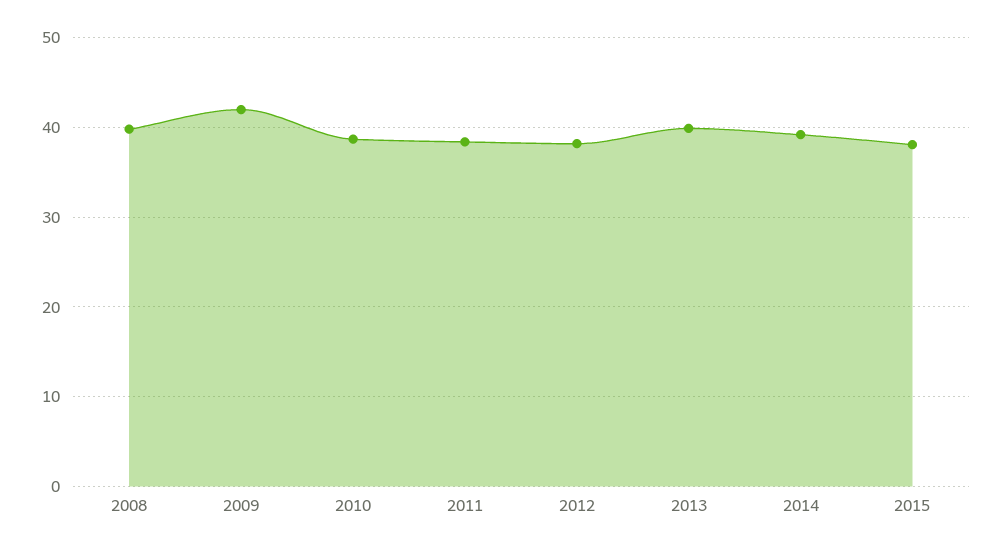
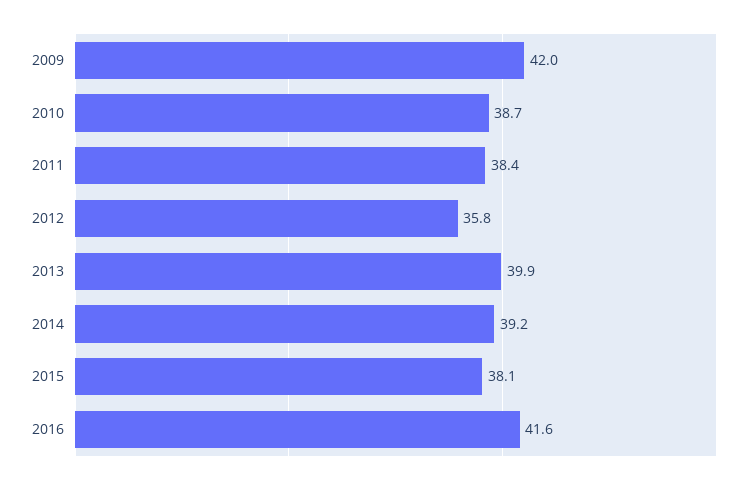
2008: 40 -> none
2012: 38 -> 35.8
2016: none -> 41.6

